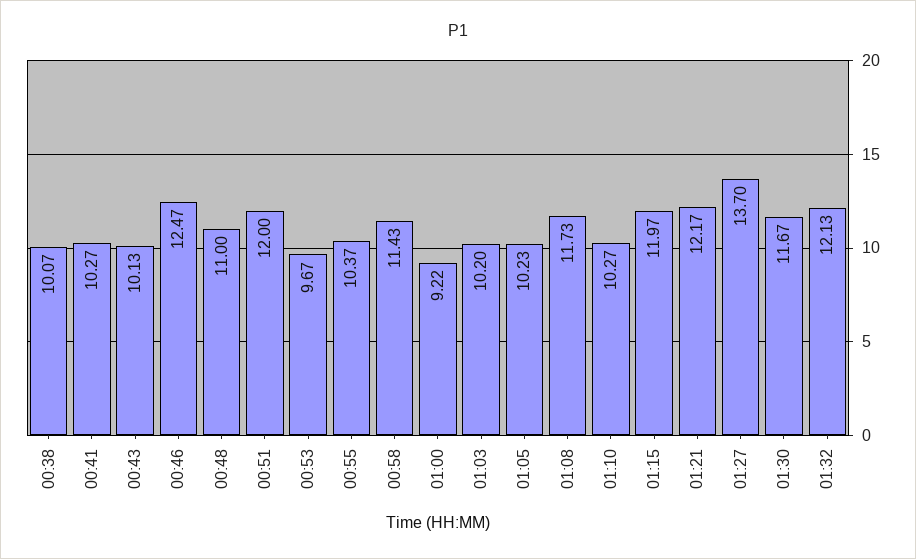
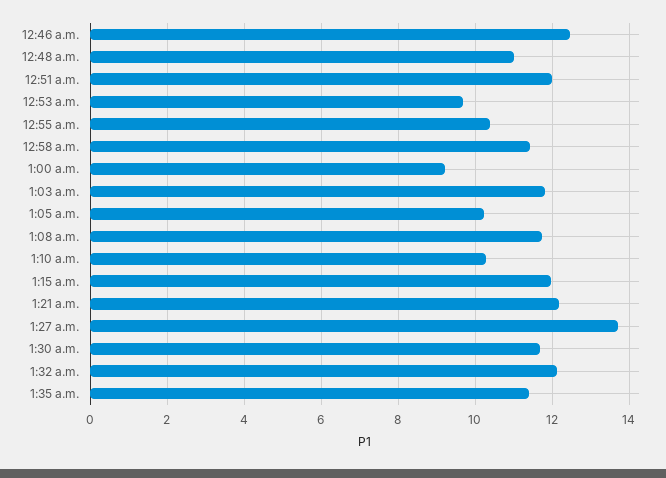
00:38: 10.07 -> none
00:41: 10.27 -> none
00:43: 10.13 -> none
01:03: 10.2 -> 11.8
1:35 a.m.: none -> 11.4

